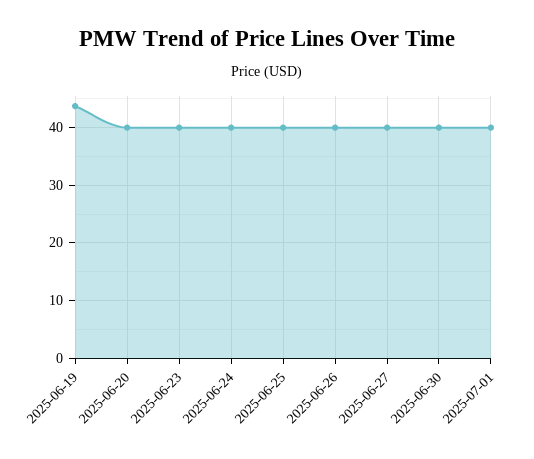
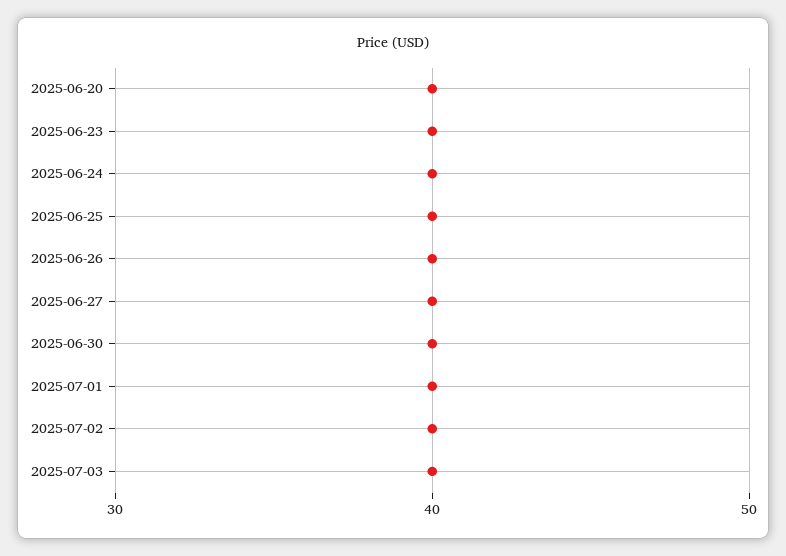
2025-06-19: 44 -> none
2025-07-02: none -> 40
2025-07-03: none -> 40

